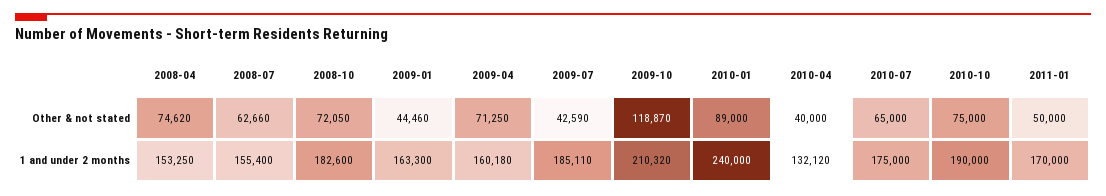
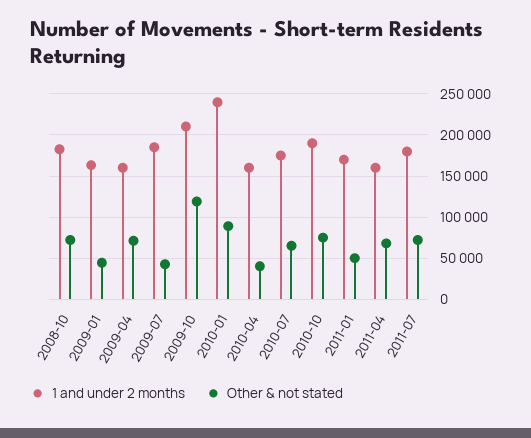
Other & not stated, 2008-04: 74620 -> none
Other & not stated, 2008-07: 62660 -> none
1 and under 2 months, 2008-04: 153250 -> none
1 and under 2 months, 2008-07: 155400 -> none
1 and under 2 months, 2010-04: 132120 -> 160000
1 and under 2 months, 2011-04: none -> 160000
Other & not stated, 2011-04: none -> 70000
1 and under 2 months, 2011-07: none -> 180000
Other & not stated, 2011-07: none -> 70000

